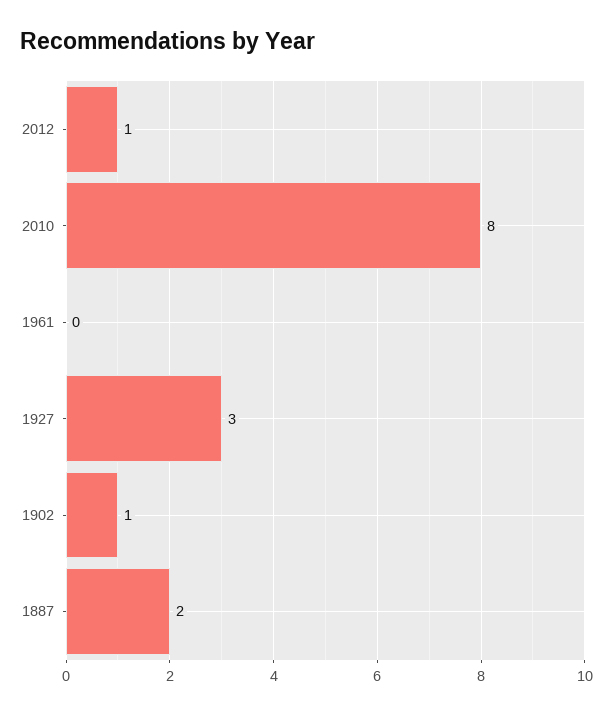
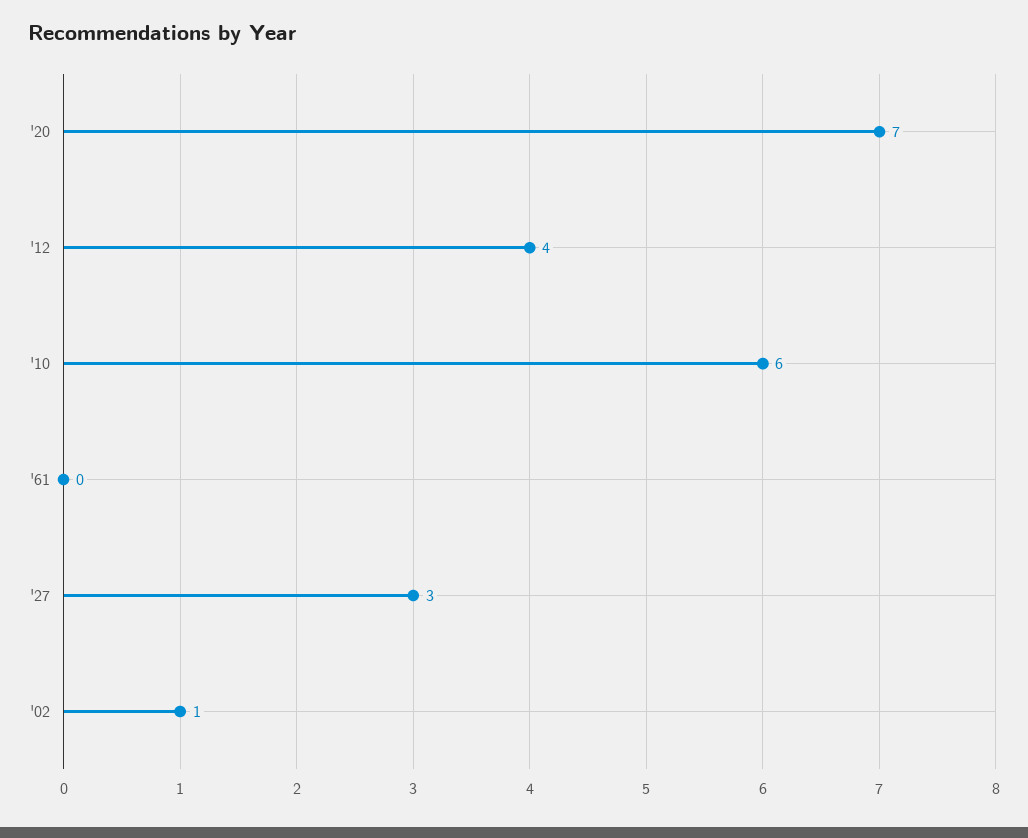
2012: 1 -> 4
2010: 8 -> 6
1887: 2 -> none
'20: none -> 7

